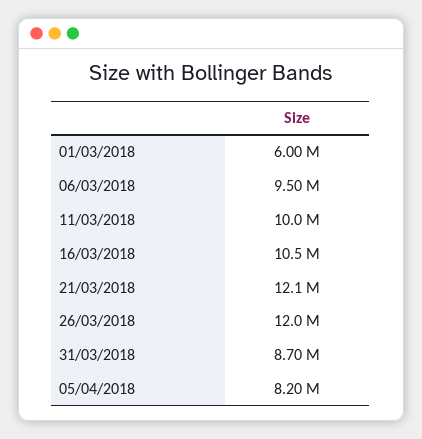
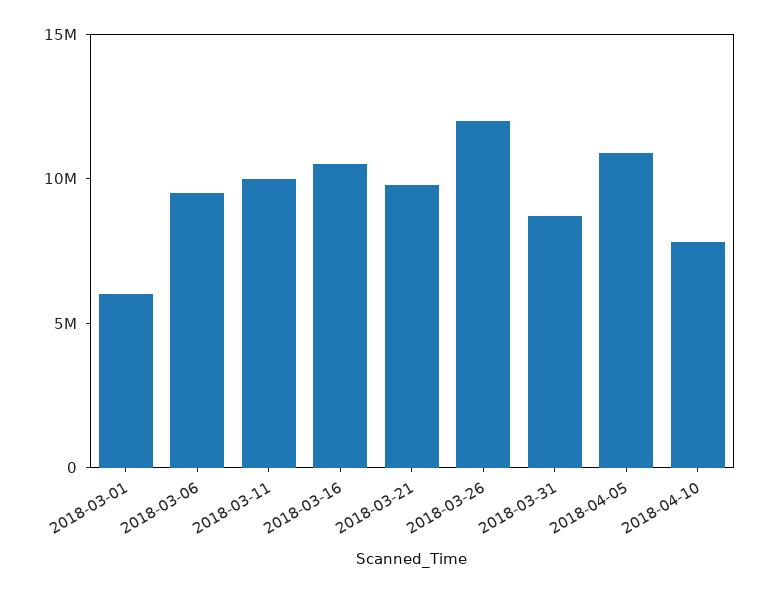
21/03/2018: 12100000 -> 10000000
05/04/2018: 8200000 -> 11000000
2018-04-10: none -> 8000000

